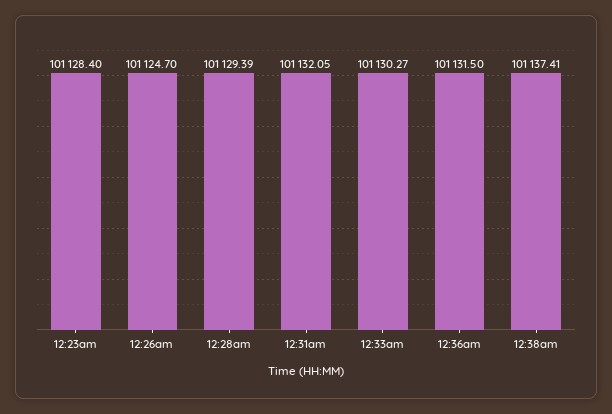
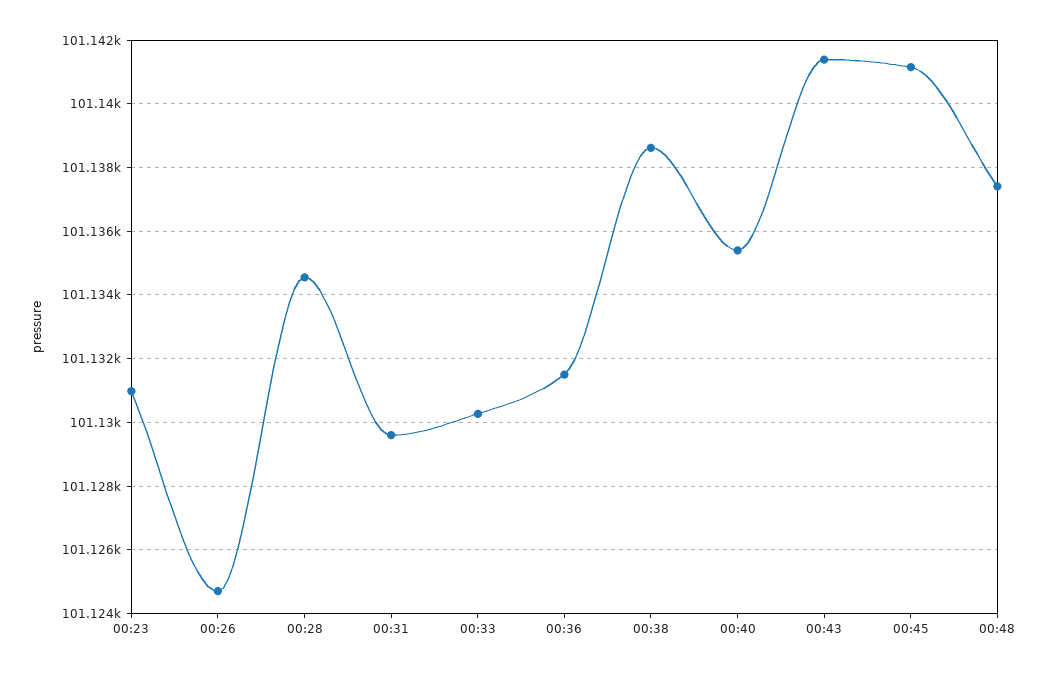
12:23am: 101128.4 -> 101131
12:28am: 101129.39 -> 101134.6
12:31am: 101132.05 -> 101129.6
12:38am: 101137.41 -> 101138.6
00:40: none -> 101135.4
00:43: none -> 101141.4
00:45: none -> 101141.2
00:48: none -> 101137.4

